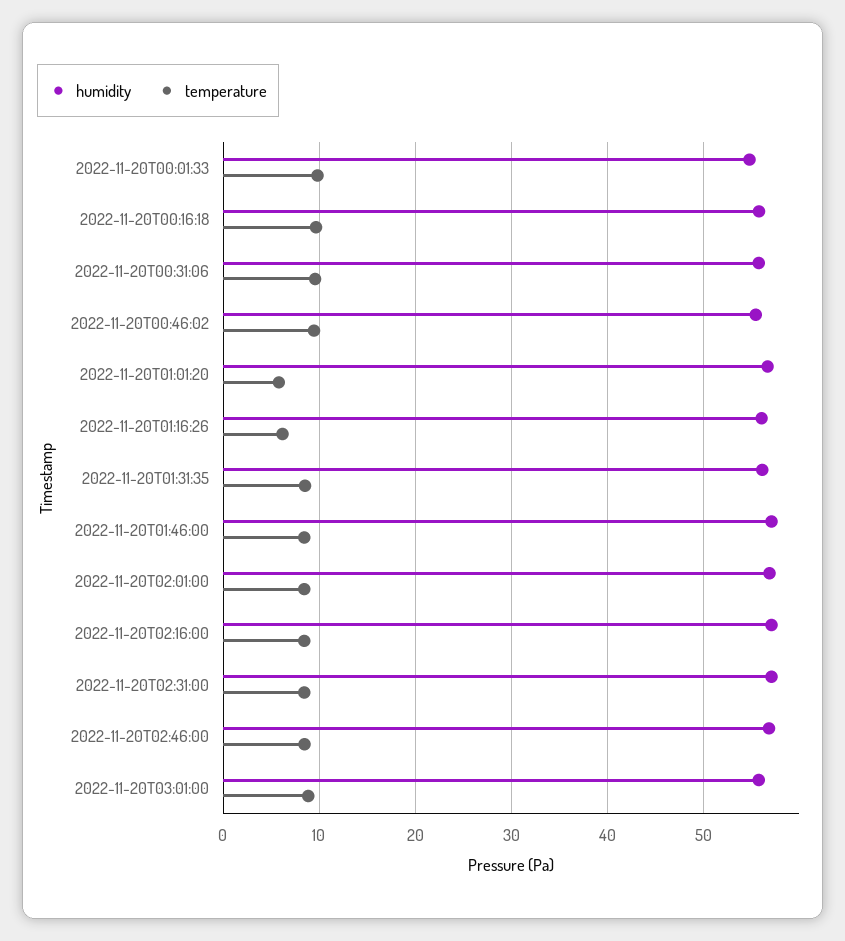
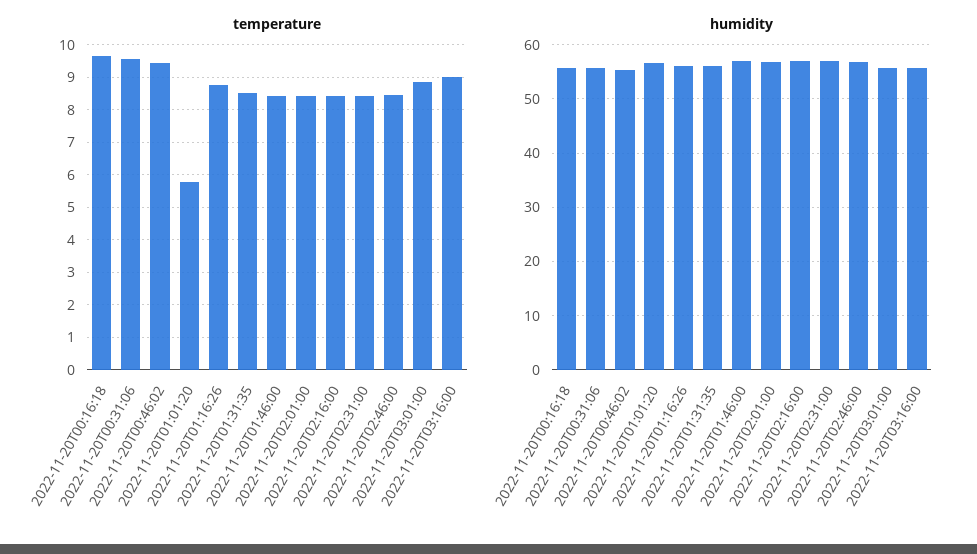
humidity, 2022-11-20T00:01:33: 55 -> none
temperature, 2022-11-20T00:01:33: 10 -> none
temperature, 2022-11-20T01:16:26: 6 -> 8.8
temperature, 2022-11-20T03:16:00: none -> 9
humidity, 2022-11-20T03:16:00: none -> 56

